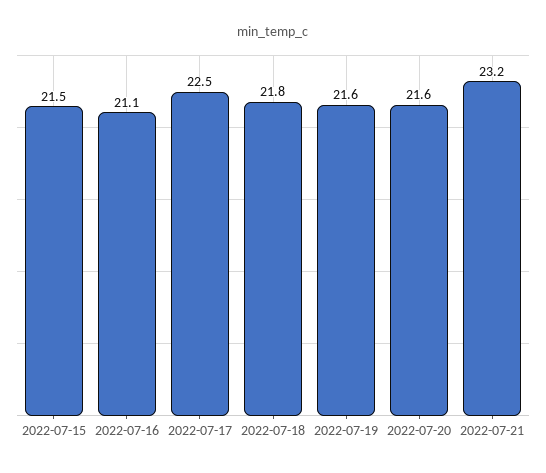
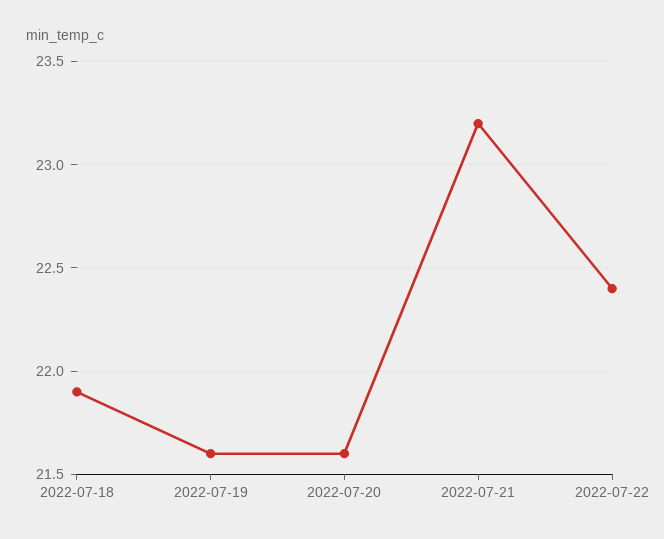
2022-07-15: 21.5 -> none
2022-07-16: 21.1 -> none
2022-07-17: 22.5 -> none
2022-07-18: 21.8 -> 21.9
2022-07-22: none -> 22.4

